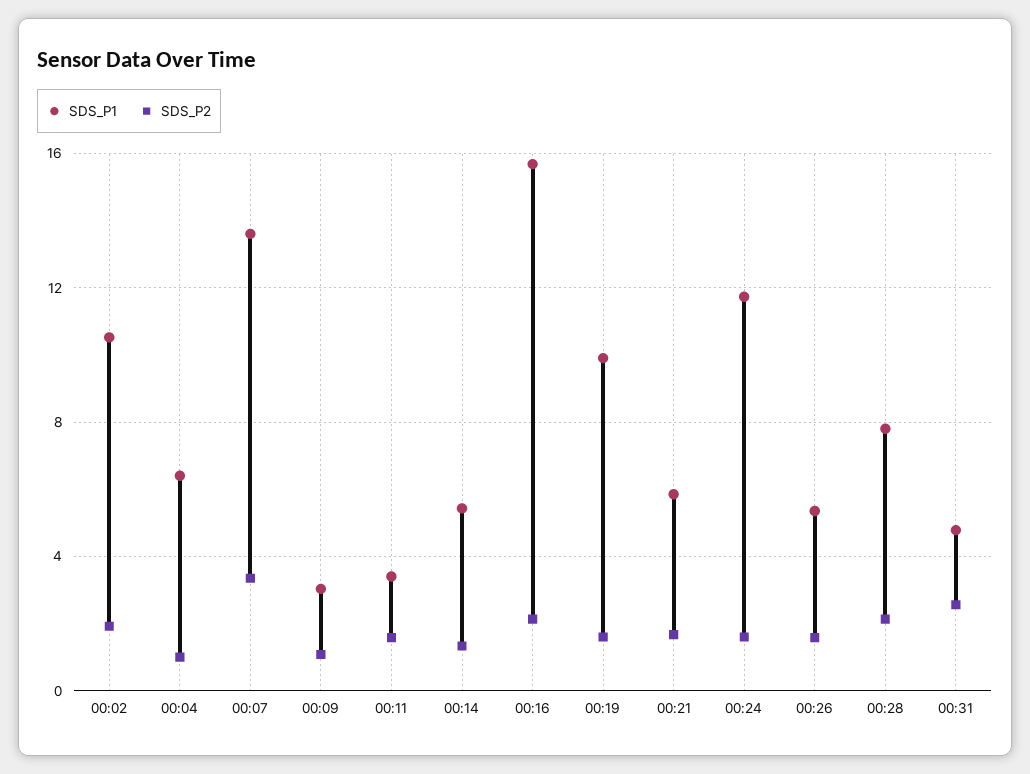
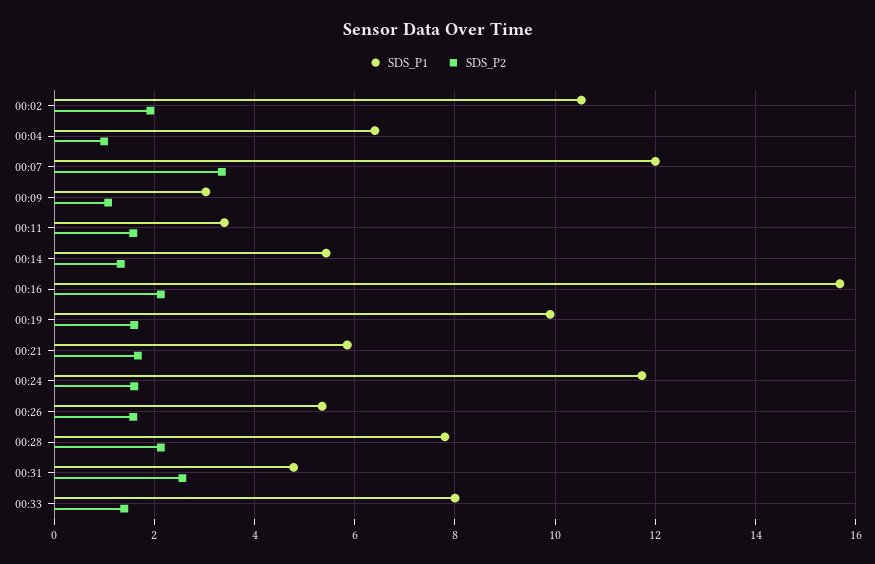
SDS_P1, 00:07: 13.5 -> 12
SDS_P1, 00:33: none -> 8
SDS_P2, 00:33: none -> 1.4

